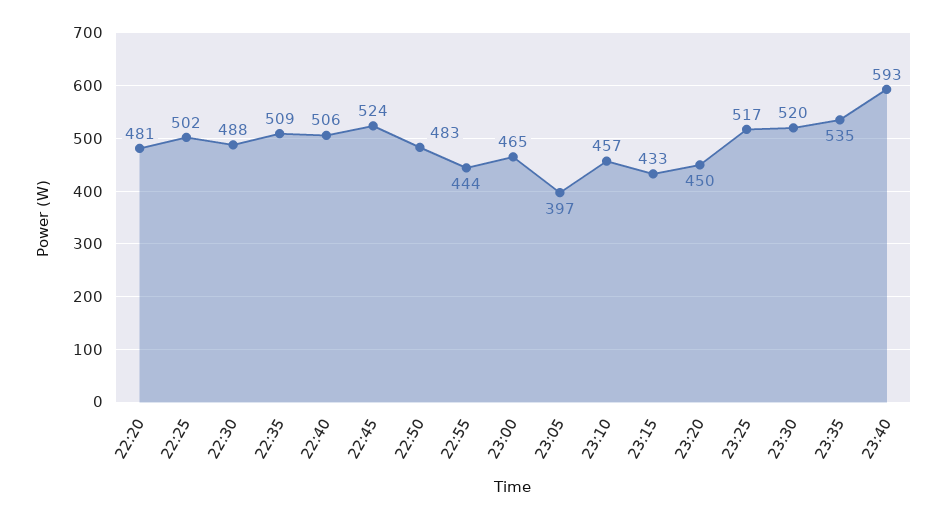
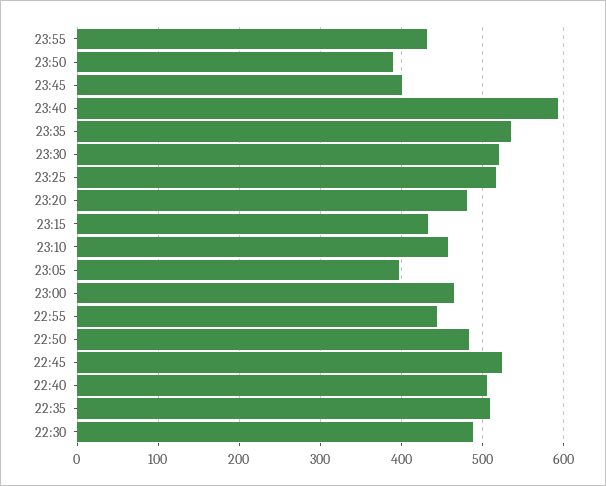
22:20: 481 -> none
22:25: 502 -> none
23:20: 450 -> 480
23:55: none -> 430
23:50: none -> 390
23:45: none -> 400

